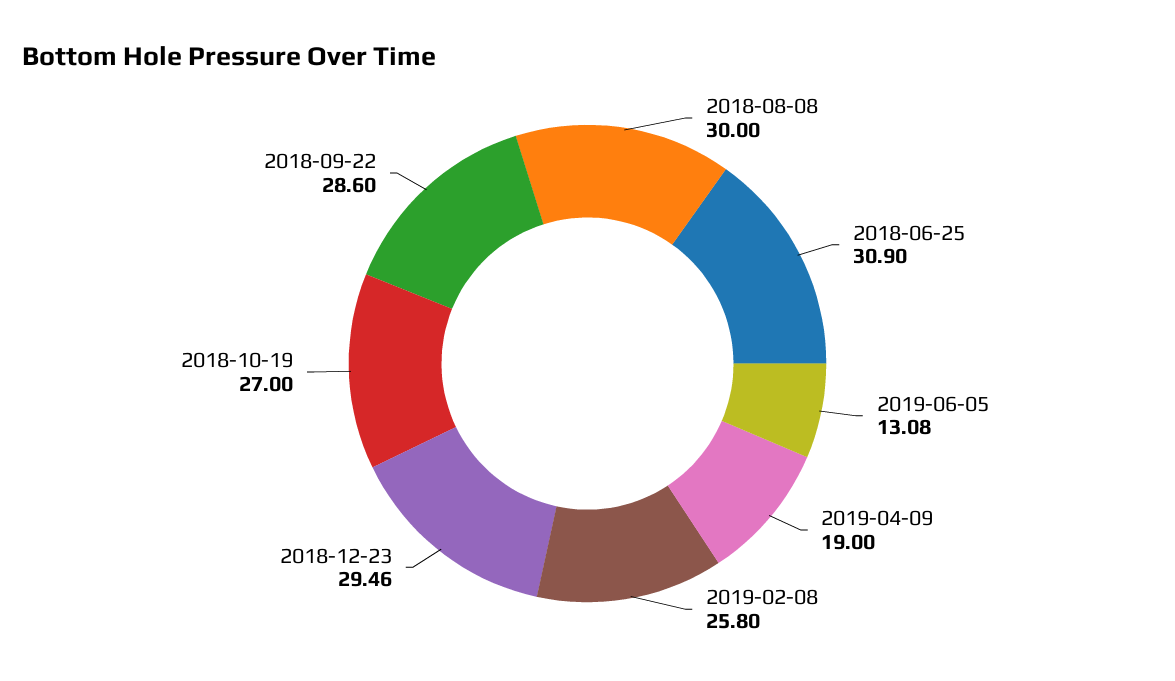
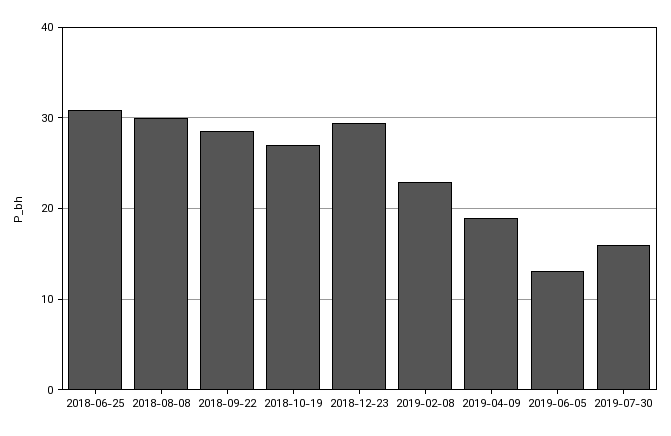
2019-02-08: 25.8 -> 23
2019-07-30: none -> 16

